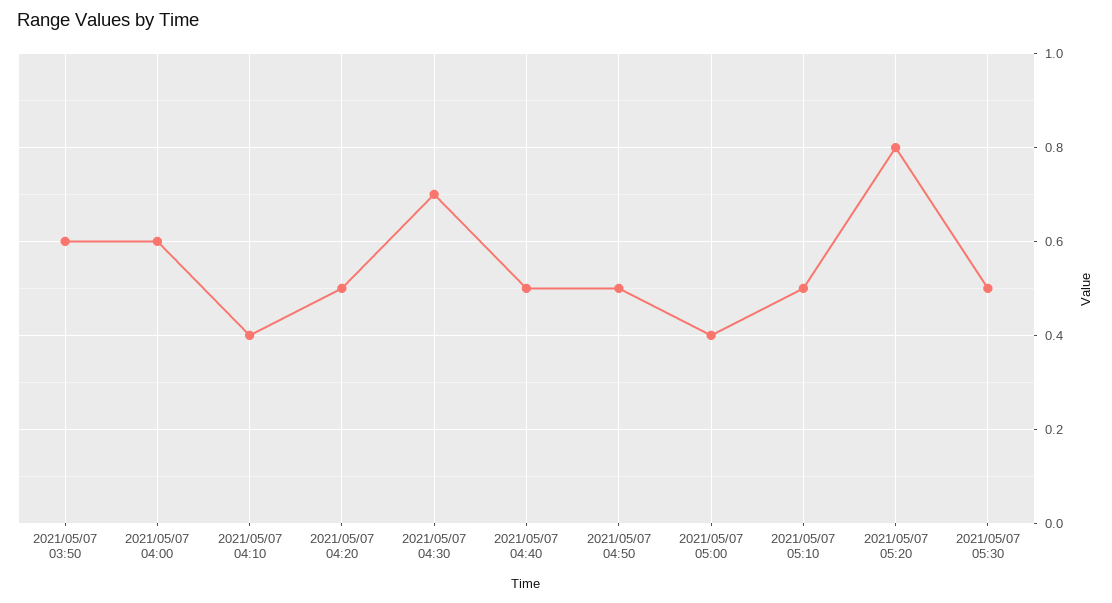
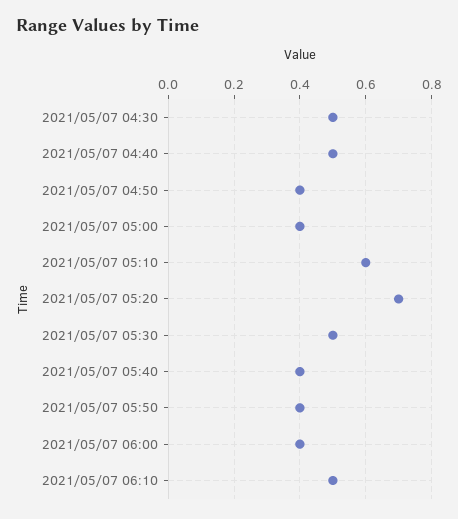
2021/05/07 03:50: 0.6 -> none
2021/05/07 04:00: 0.6 -> none
2021/05/07 04:10: 0.4 -> none
2021/05/07 04:20: 0.5 -> none
2021/05/07 04:30: 0.7 -> 0.5
2021/05/07 04:50: 0.5 -> 0.4
2021/05/07 05:10: 0.5 -> 0.6
2021/05/07 05:20: 0.8 -> 0.7
2021/05/07 05:40: none -> 0.4
2021/05/07 05:50: none -> 0.4
2021/05/07 06:00: none -> 0.4
2021/05/07 06:10: none -> 0.5

